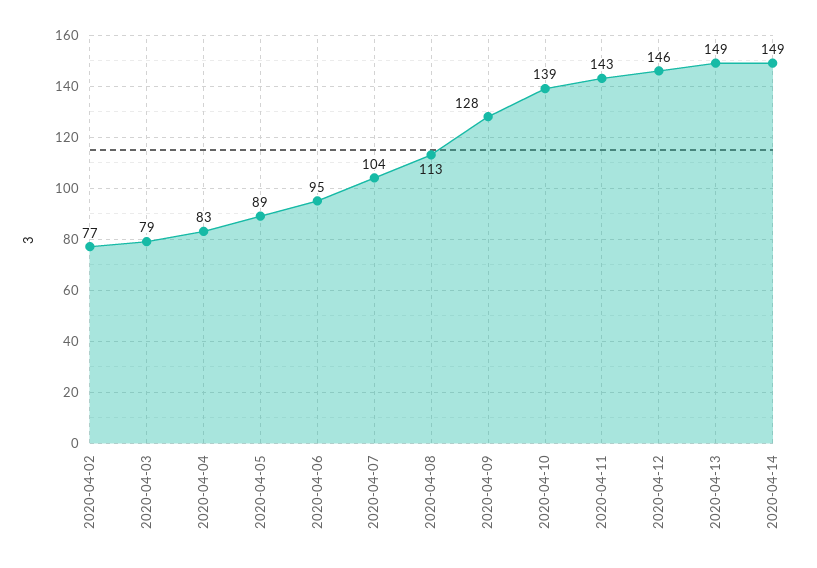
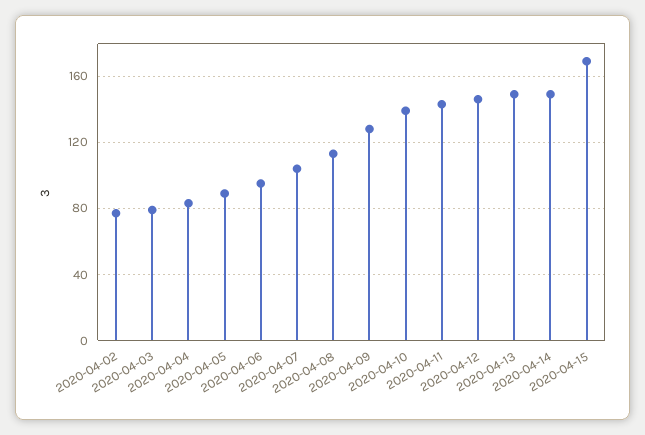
2020-04-15: none -> 170

